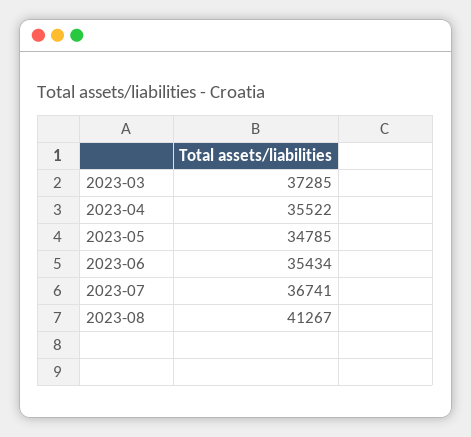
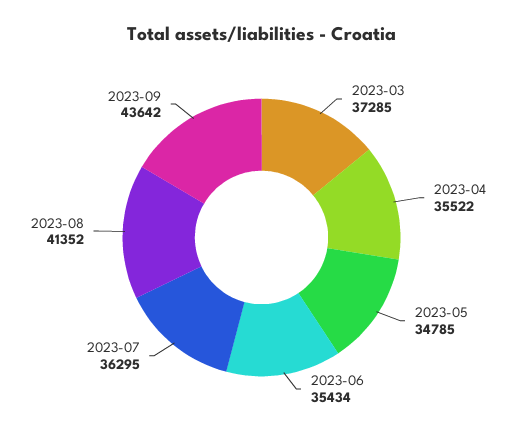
2023-07: 36741 -> 36295
2023-08: 41267 -> 41352
2023-09: none -> 43642

